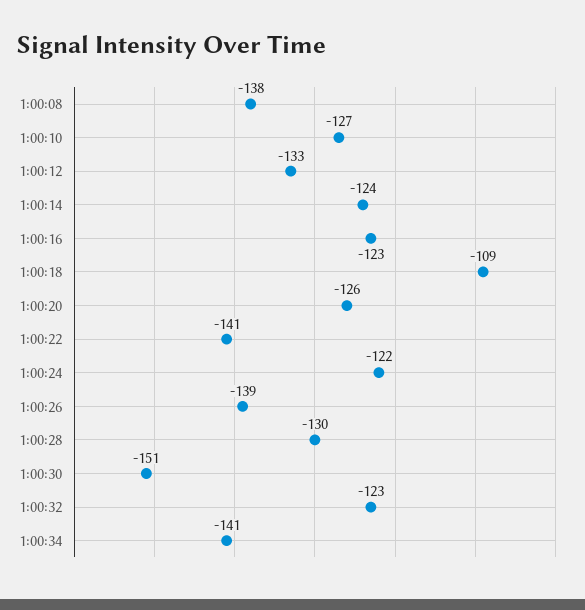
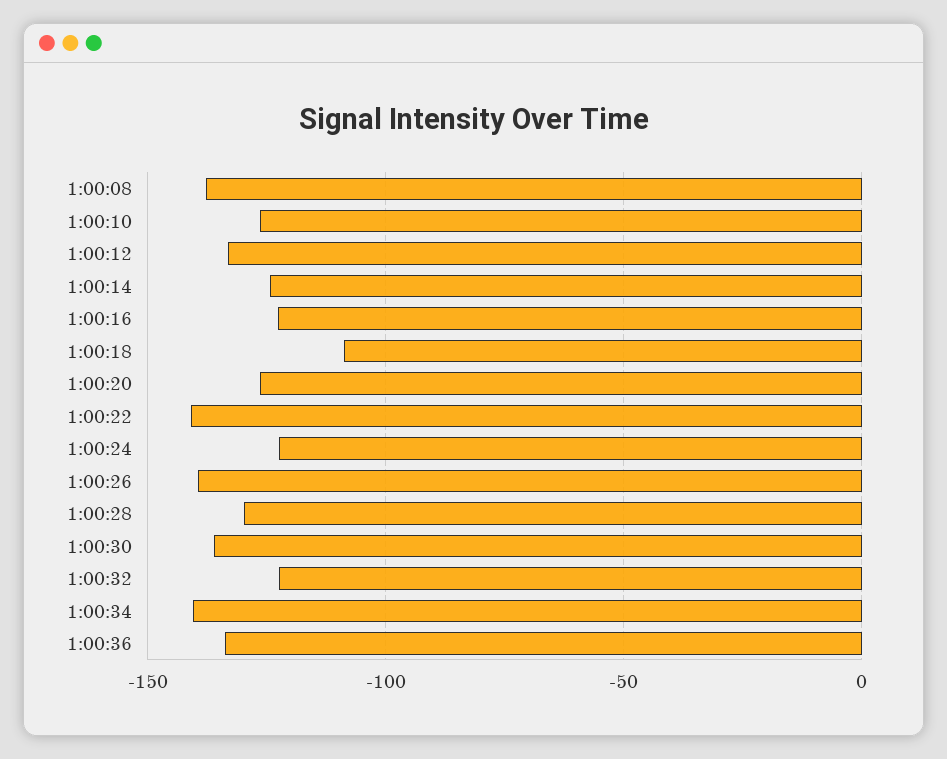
1:00:30: -151 -> -135
1:00:36: none -> -135

